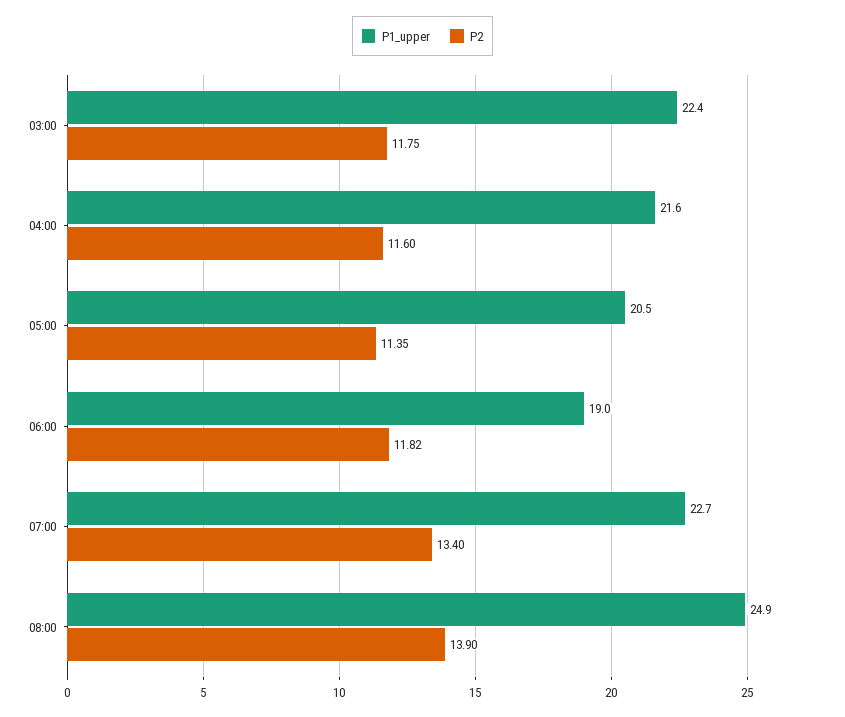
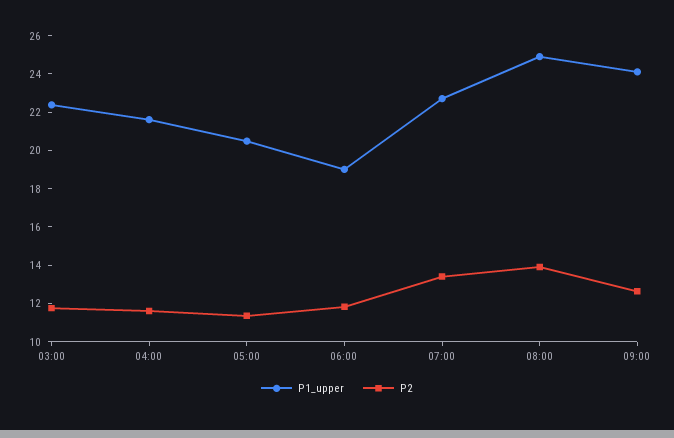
P1_upper, 09:00: none -> 24
P2, 09:00: none -> 12.5

